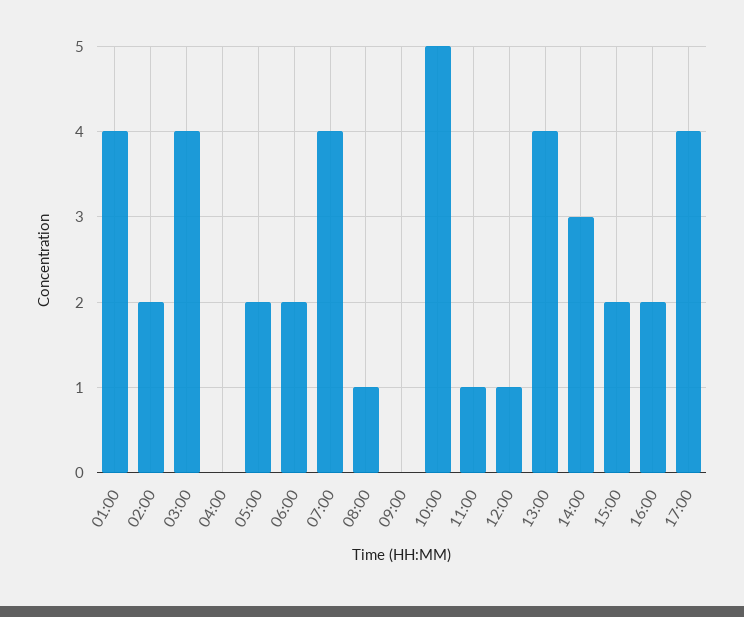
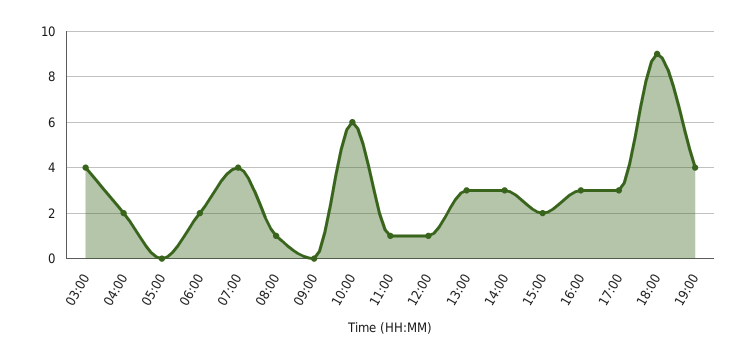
01:00: 4 -> none
02:00: 2 -> none
04:00: 0 -> 2
05:00: 2 -> 0
10:00: 5 -> 6
13:00: 4 -> 3
16:00: 2 -> 3
17:00: 4 -> 3
18:00: none -> 9
19:00: none -> 4

